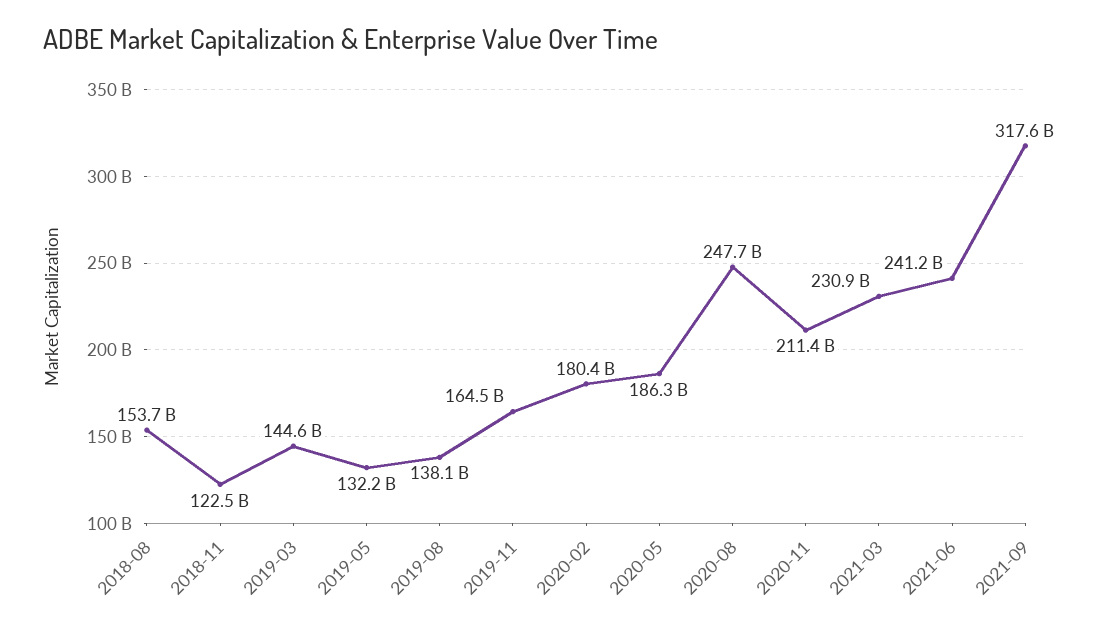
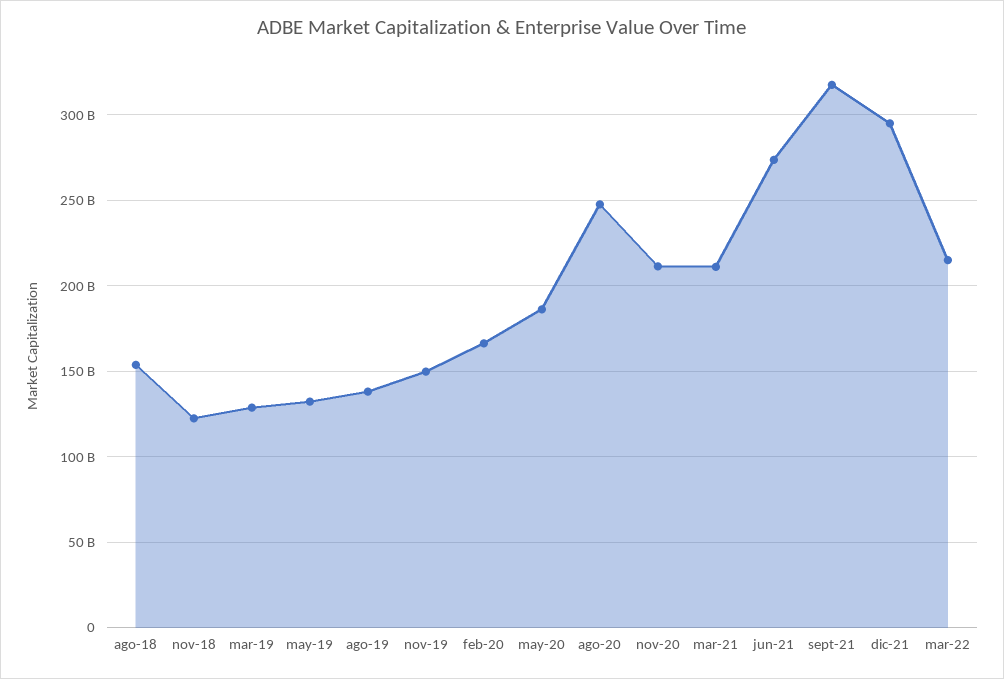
2019-03: 144600000000 -> 130000000000
2019-11: 164500000000 -> 150000000000
2020-02: 180400000000 -> 165000000000
2021-03: 230900000000 -> 210000000000
2021-06: 241200000000 -> 275000000000
dic-21: none -> 295000000000
mar-22: none -> 215000000000

